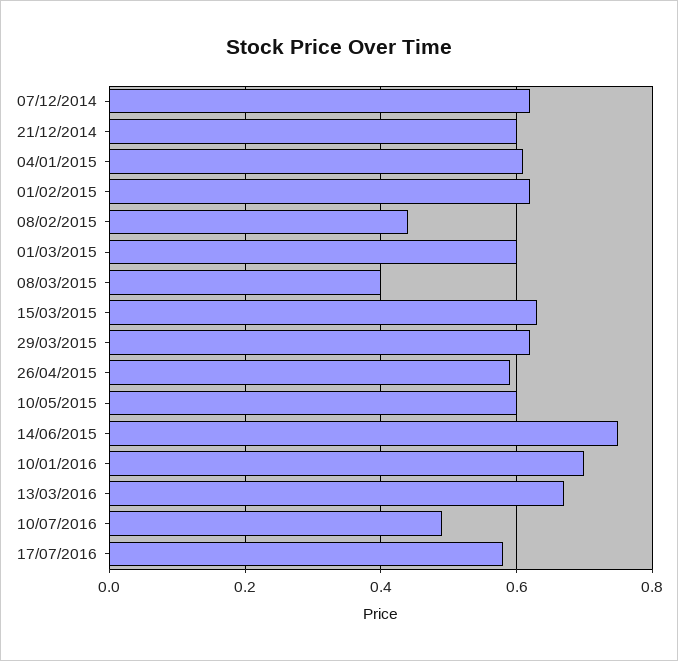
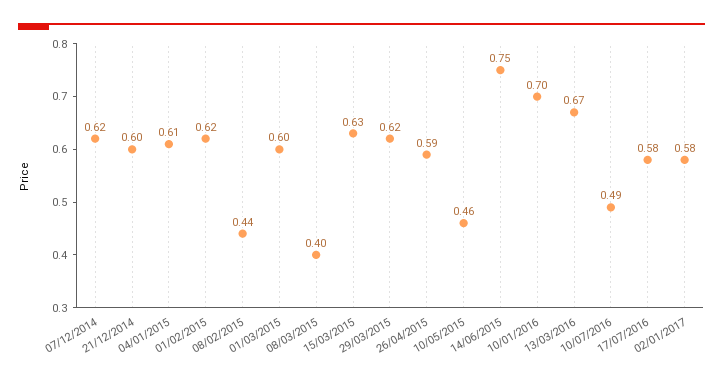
10/05/2015: 0.6 -> 0.46
02/01/2017: none -> 0.58

